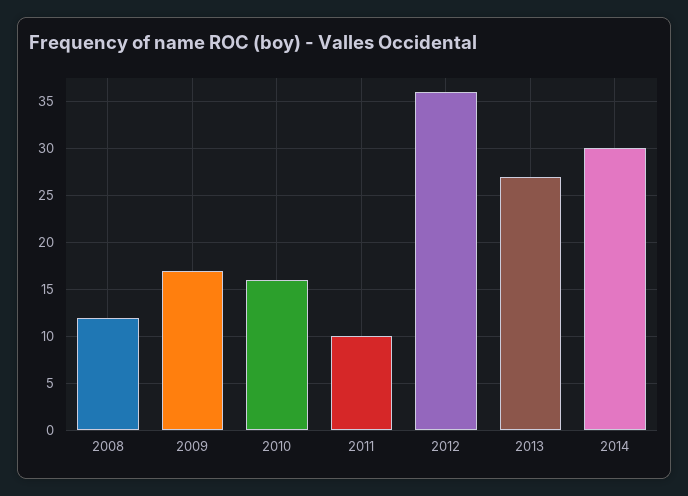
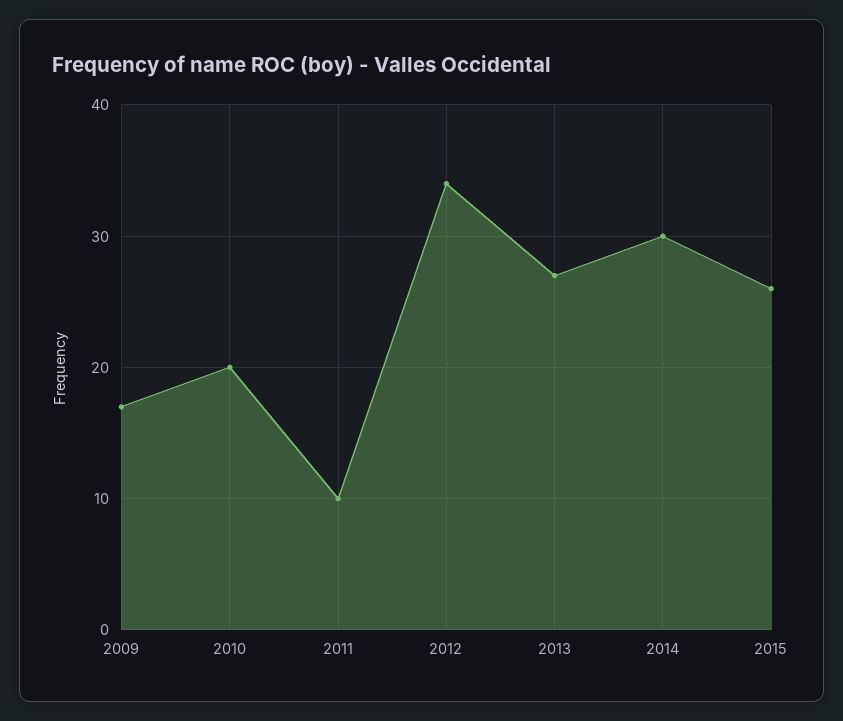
2008: 12 -> none
2010: 16 -> 20
2012: 36 -> 34
2015: none -> 26

